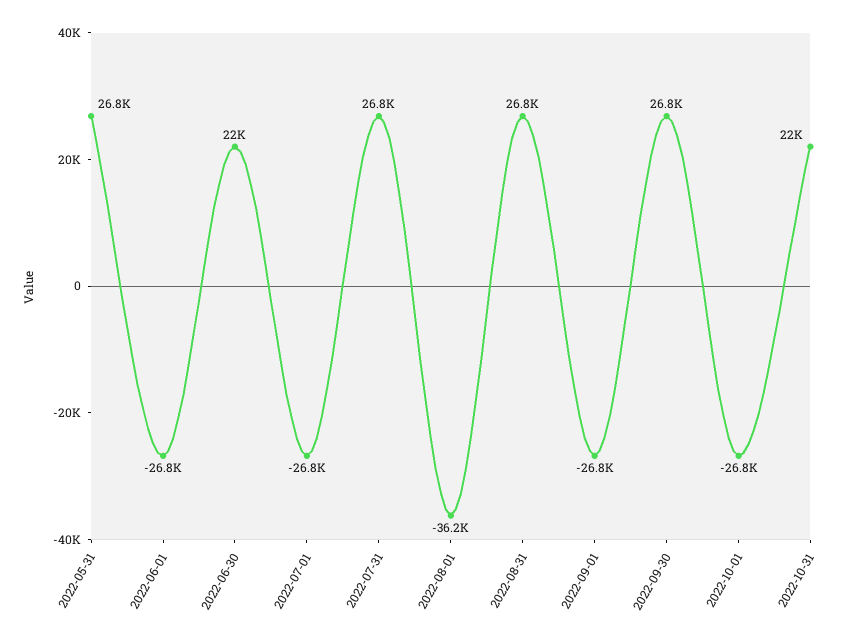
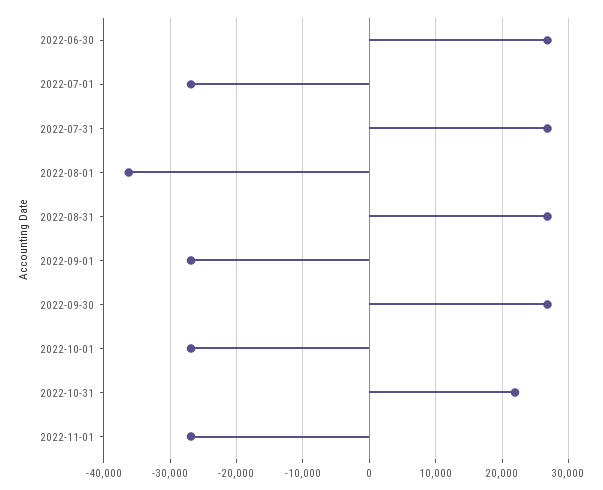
2022-05-31: 26800 -> none
2022-06-01: -26800 -> none
2022-06-30: 22000 -> 27000
2022-11-01: none -> -27000

